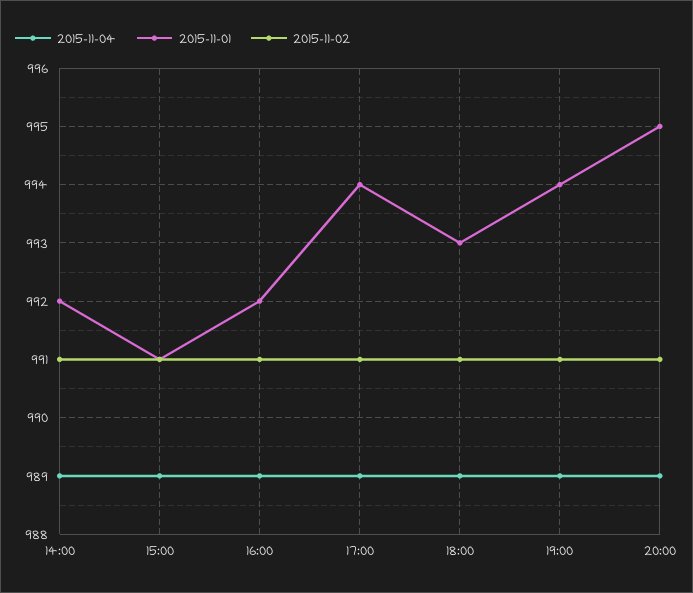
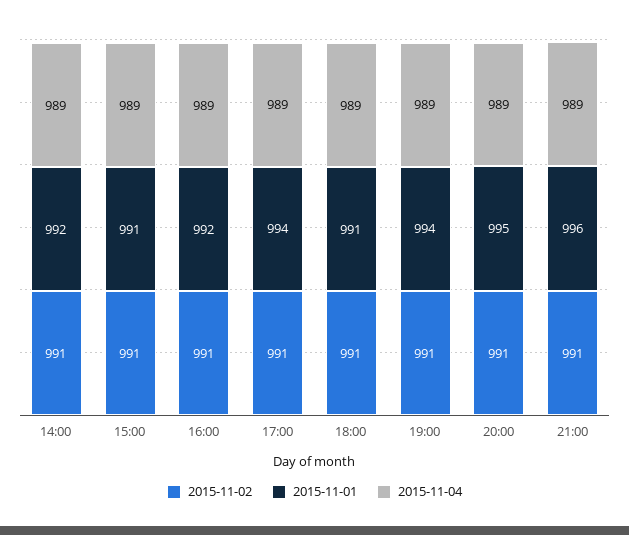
2015-11-01, 18:00: 993 -> 991
2015-11-02, 21:00: none -> 991
2015-11-01, 21:00: none -> 996
2015-11-04, 21:00: none -> 989

